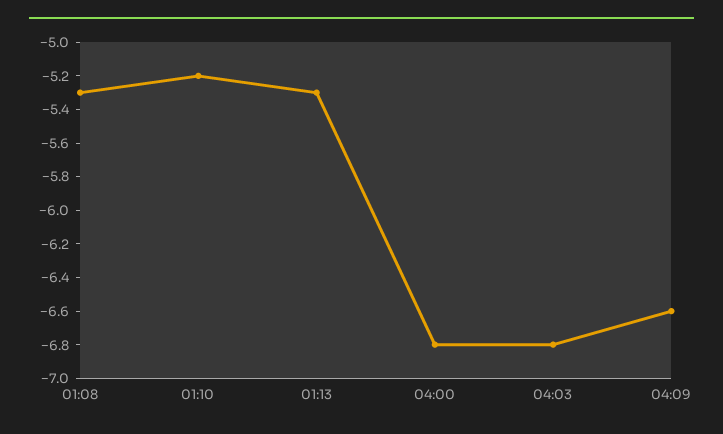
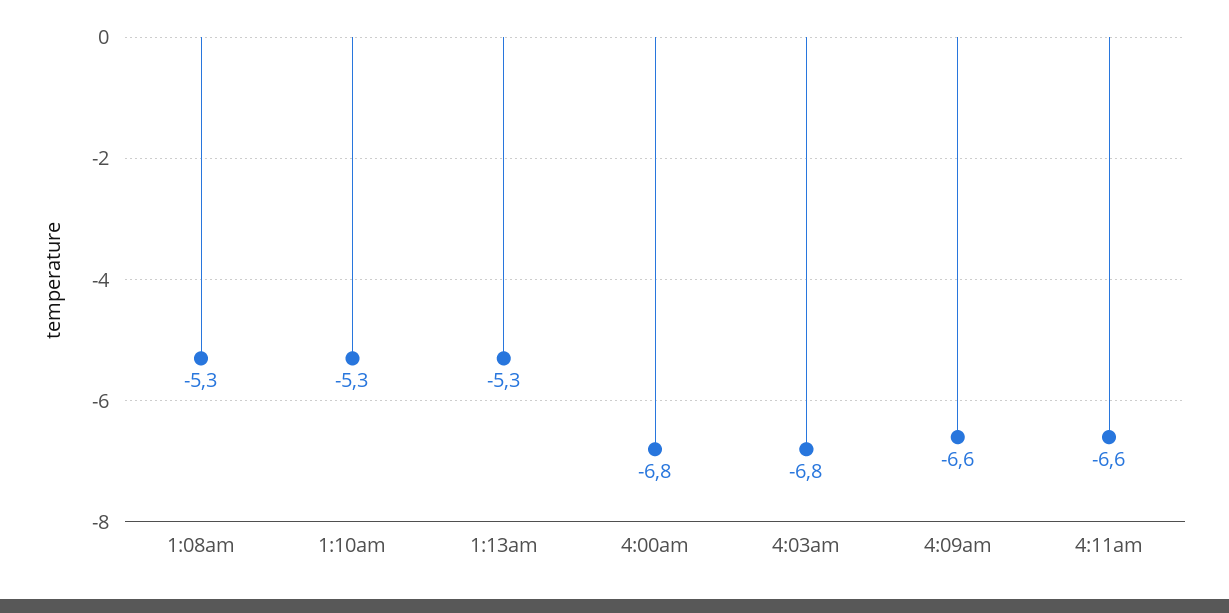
01:10: -5.2 -> -5.3
4:11am: none -> -6.6

